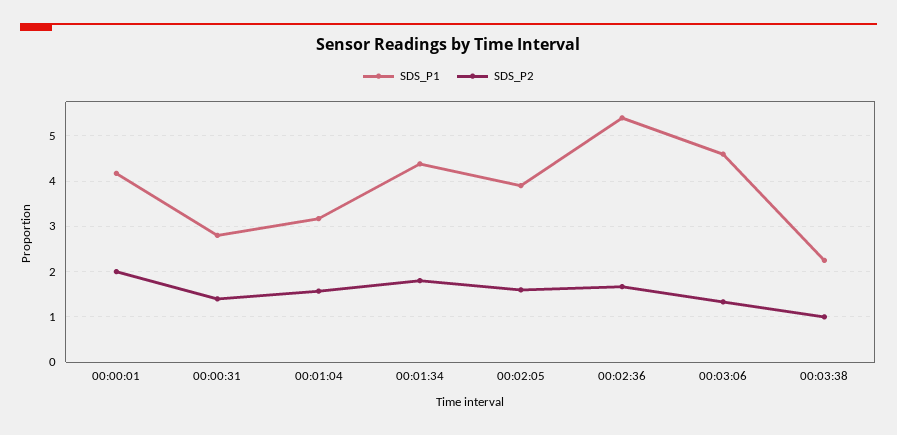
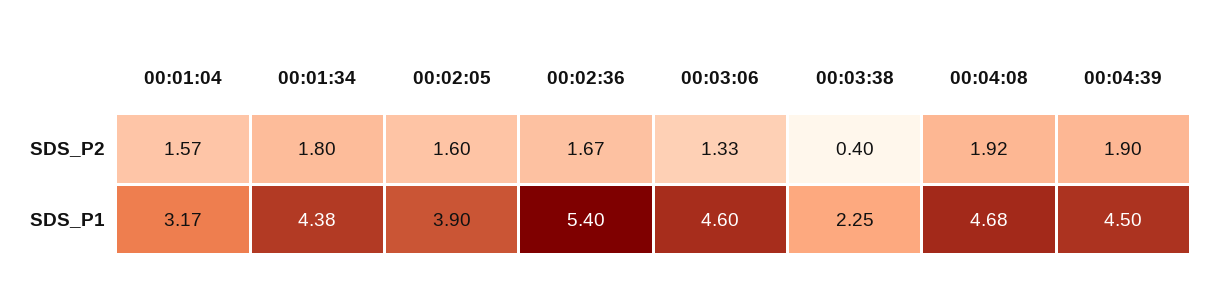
SDS_P1, 00:00:01: 4.2 -> none
SDS_P2, 00:00:01: 2 -> none
SDS_P1, 00:00:31: 2.8 -> none
SDS_P2, 00:00:31: 1.4 -> none
SDS_P2, 00:03:38: 1 -> 0.4
SDS_P2, 00:04:08: none -> 1.92
SDS_P2, 00:04:39: none -> 1.9
SDS_P1, 00:04:08: none -> 4.68
SDS_P1, 00:04:39: none -> 4.5

